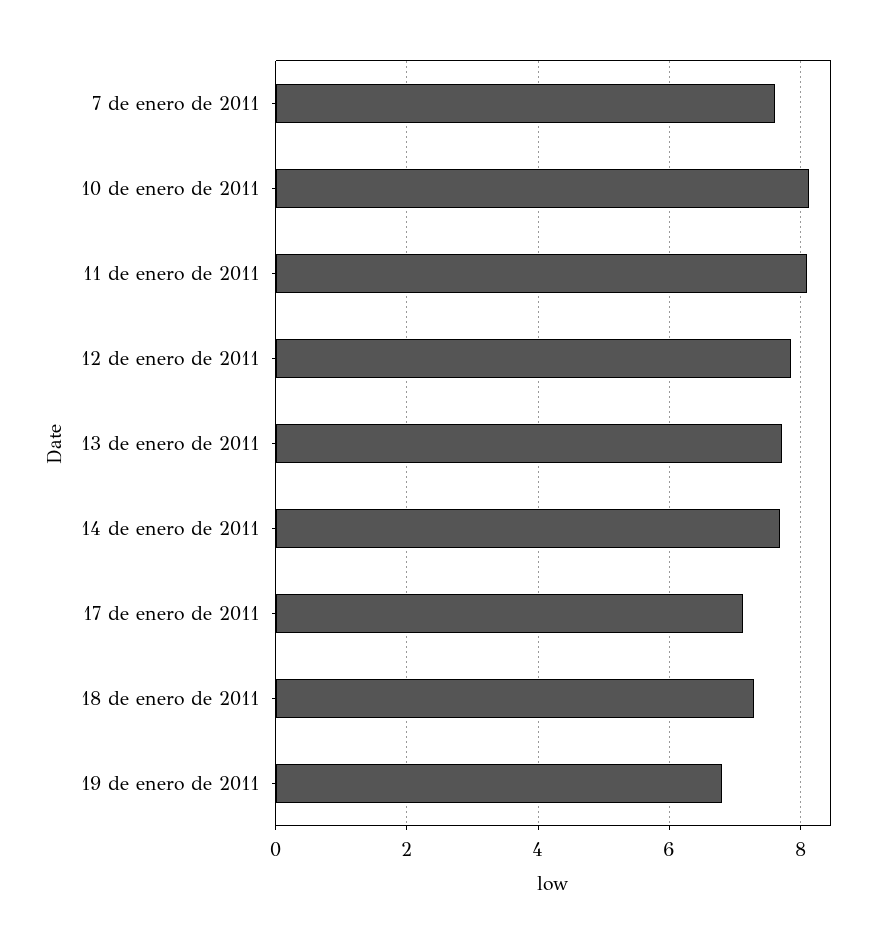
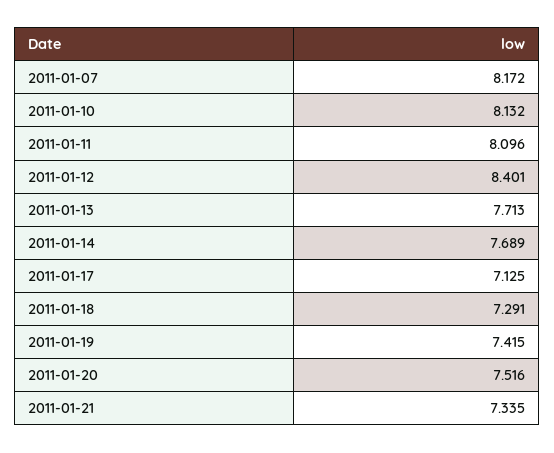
7 de enero de 2011: 7.6 -> 8.172
12 de enero de 2011: 7.8 -> 8.401
19 de enero de 2011: 6.8 -> 7.415
2011-01-20: none -> 7.516
2011-01-21: none -> 7.335

